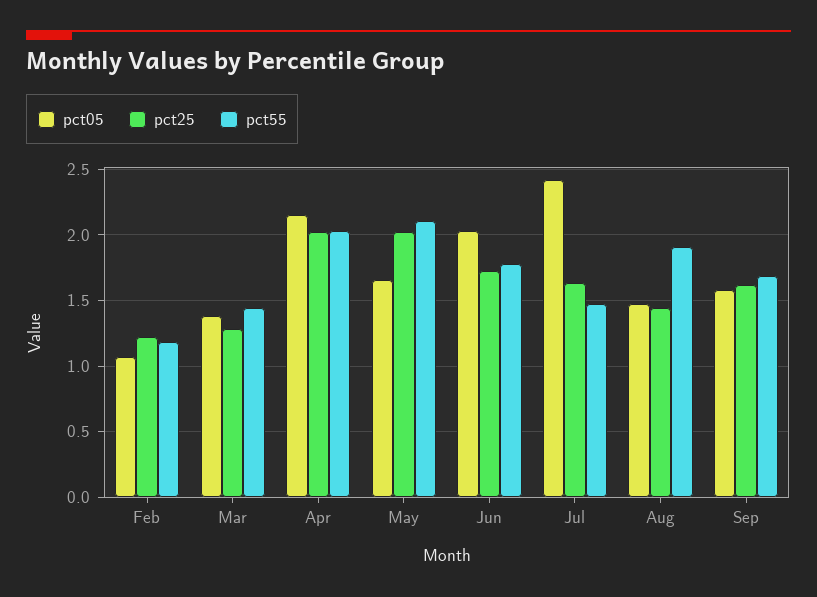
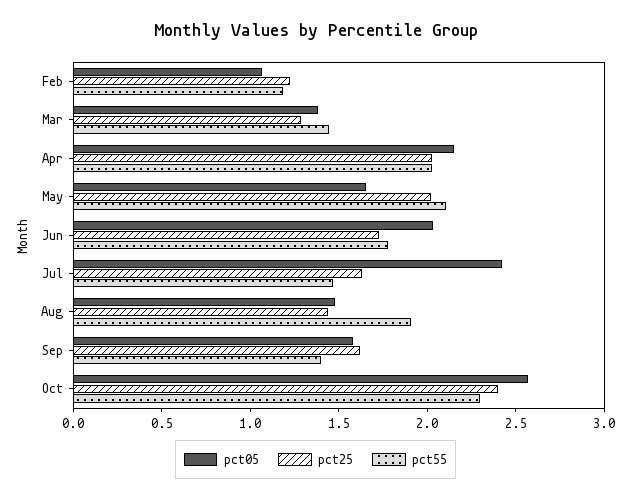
pct55, Sep: 1.7 -> 1.4
pct05, Oct: none -> 2.6
pct25, Oct: none -> 2.4
pct55, Oct: none -> 2.3

